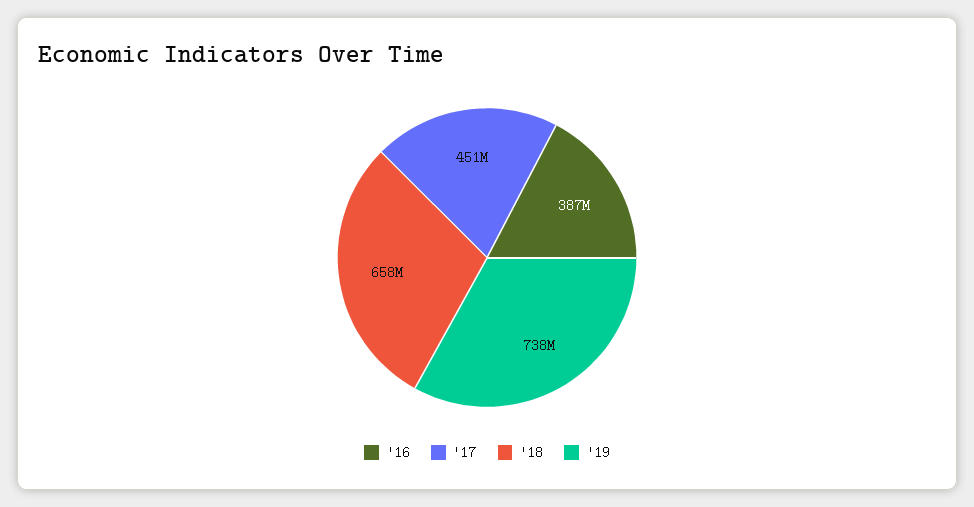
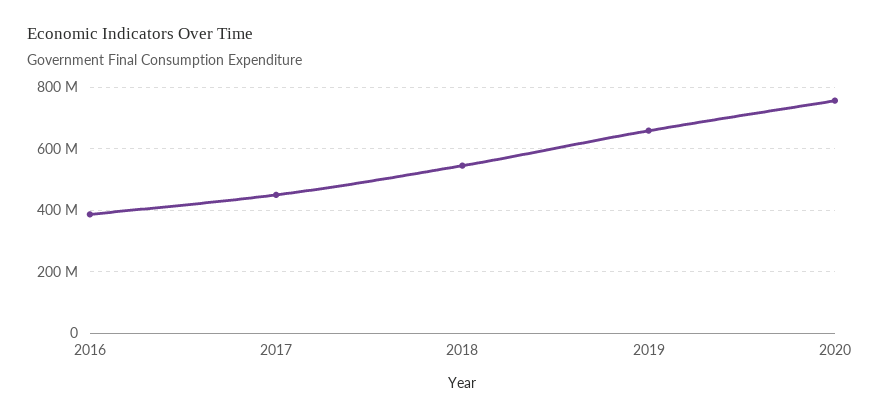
'18: 658000000 -> 540000000
'19: 738000000 -> 660000000
2020: none -> 760000000

